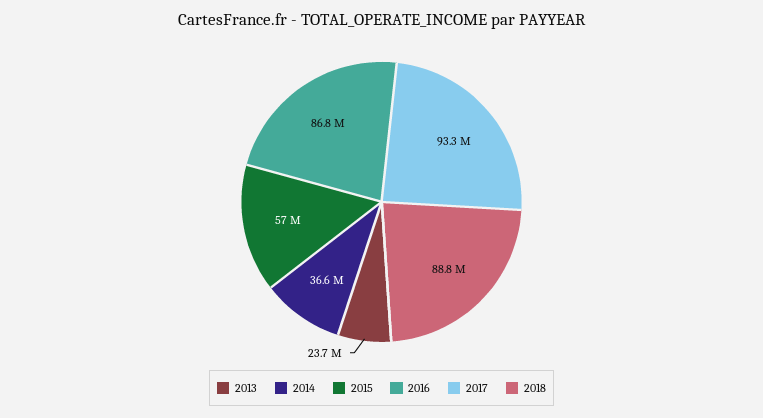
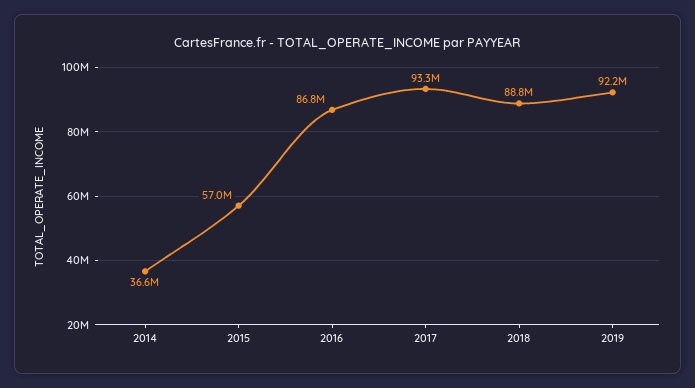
2013: 23700000 -> none
2019: none -> 92200000

